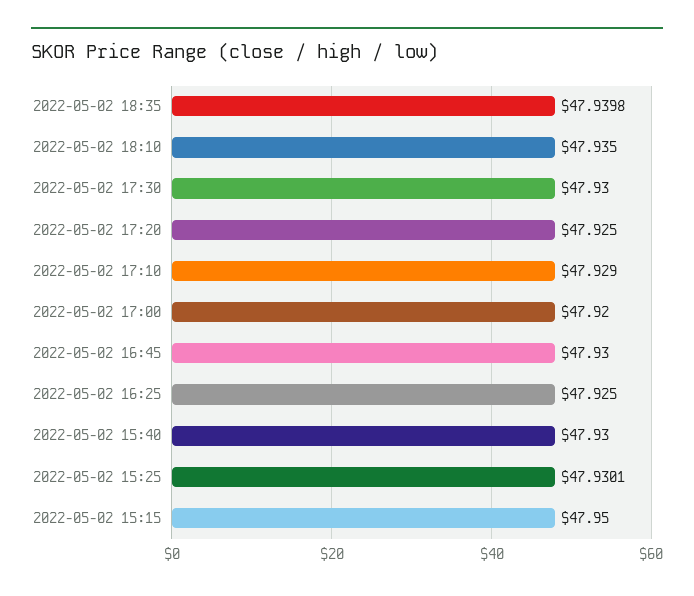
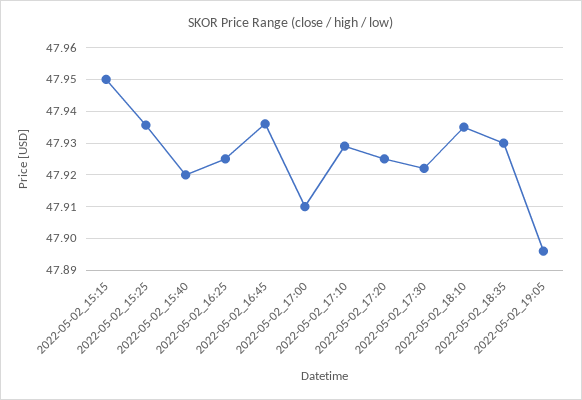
2022-05-02 18:35: 47.9398 -> 47.93
2022-05-02 17:30: 47.93 -> 47.922
2022-05-02 17:00: 47.92 -> 47.91
2022-05-02 16:45: 47.93 -> 47.936
2022-05-02 15:40: 47.93 -> 47.92
2022-05-02 15:25: 47.9301 -> 47.936
2022-05-02_19:05: none -> 47.896

